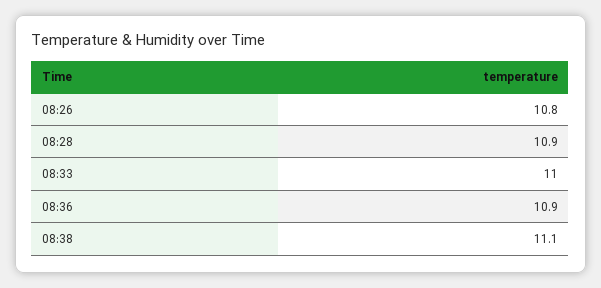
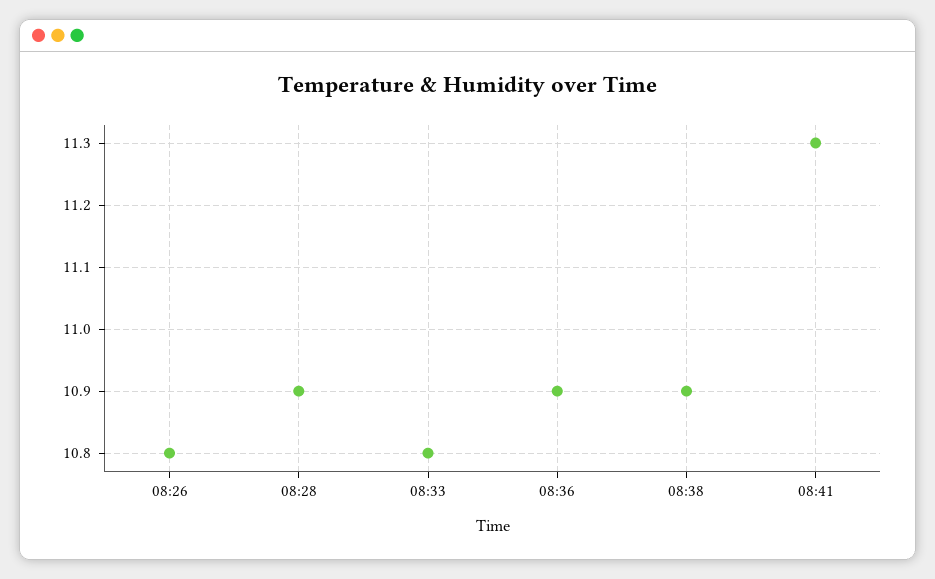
08:33: 11 -> 10.8
08:38: 11.1 -> 10.9
08:41: none -> 11.3

